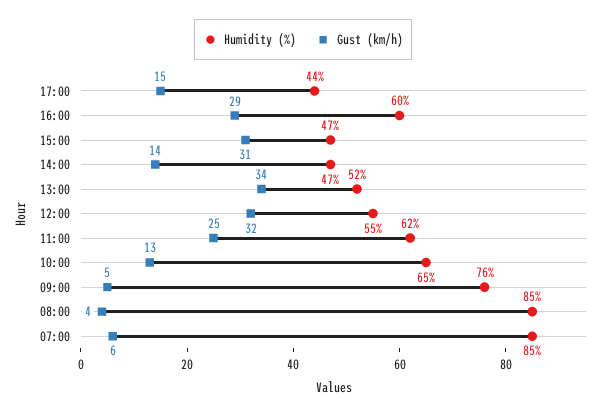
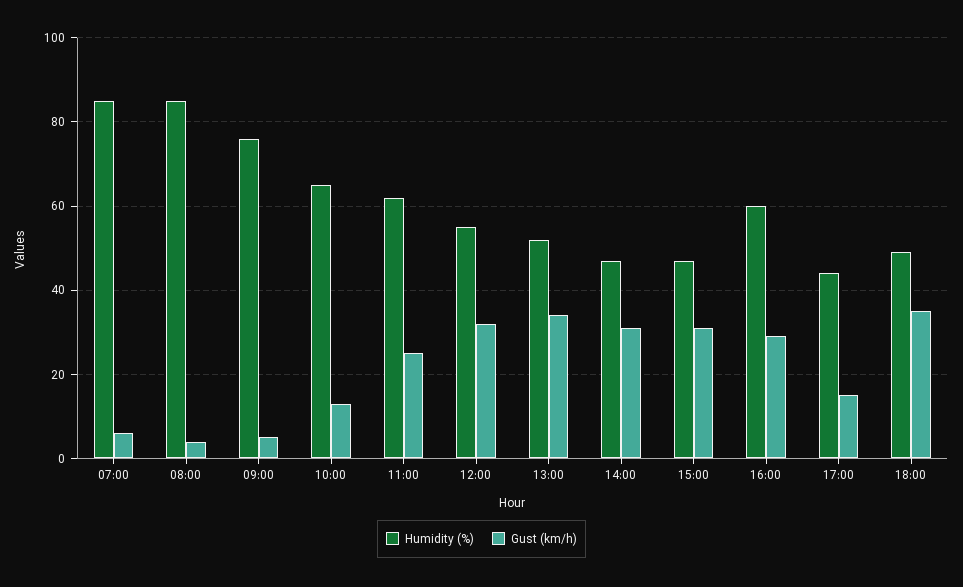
Gust (km/h), 14:00: 14 -> 30
Humidity (%), 18:00: none -> 50
Gust (km/h), 18:00: none -> 35

